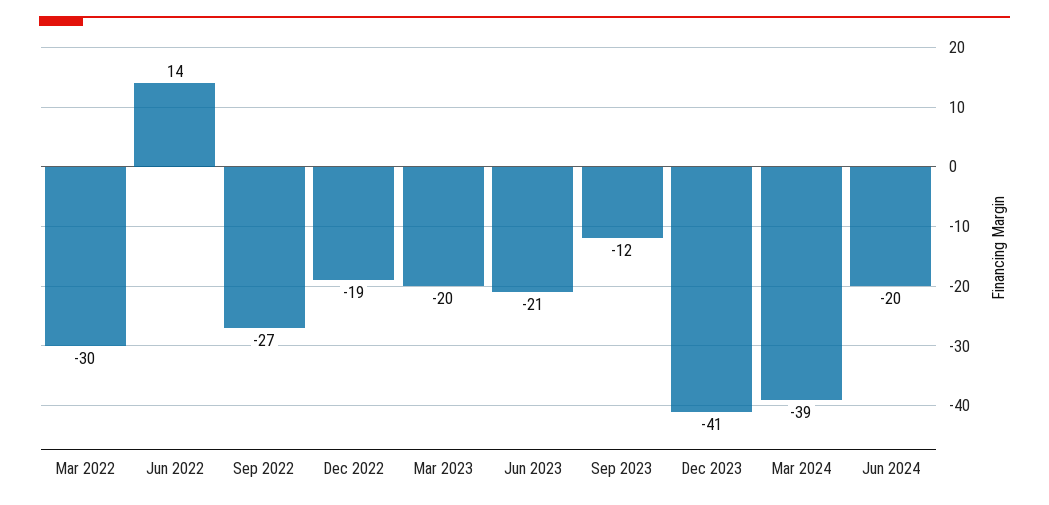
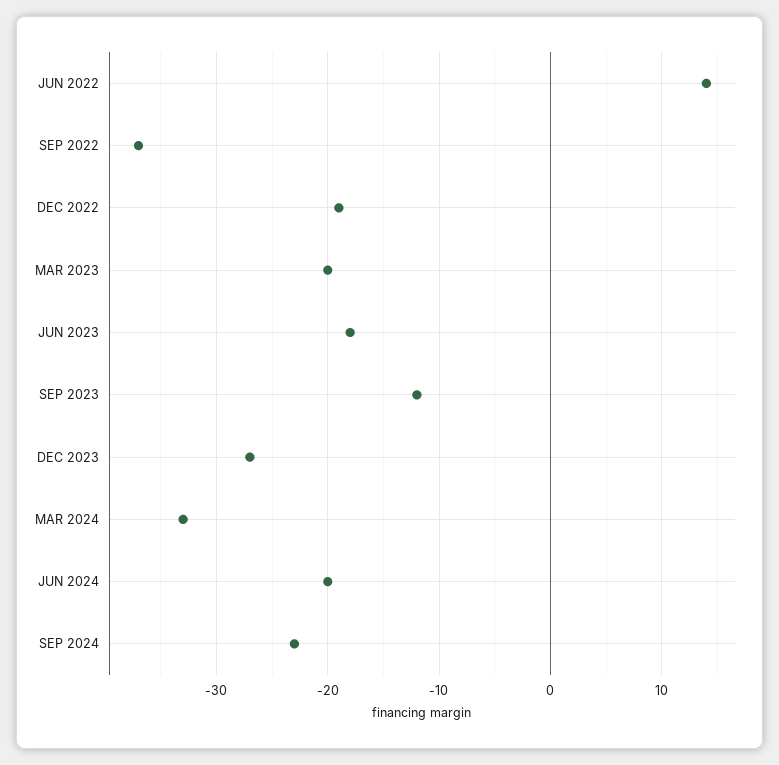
Mar 2022: -30 -> none
Sep 2022: -27 -> -37
Jun 2023: -21 -> -18
Dec 2023: -41 -> -27
Mar 2024: -39 -> -33
SEP 2024: none -> -23

